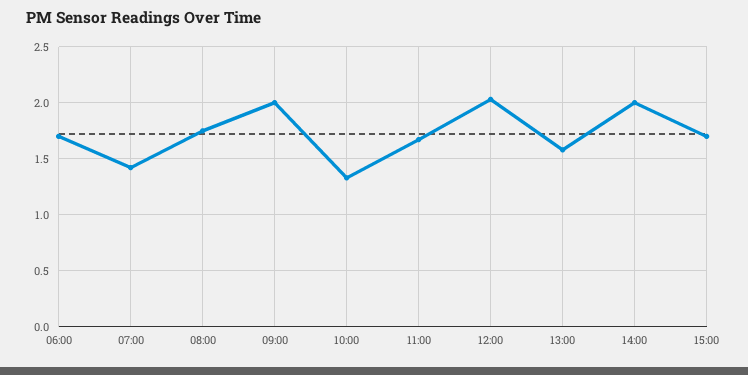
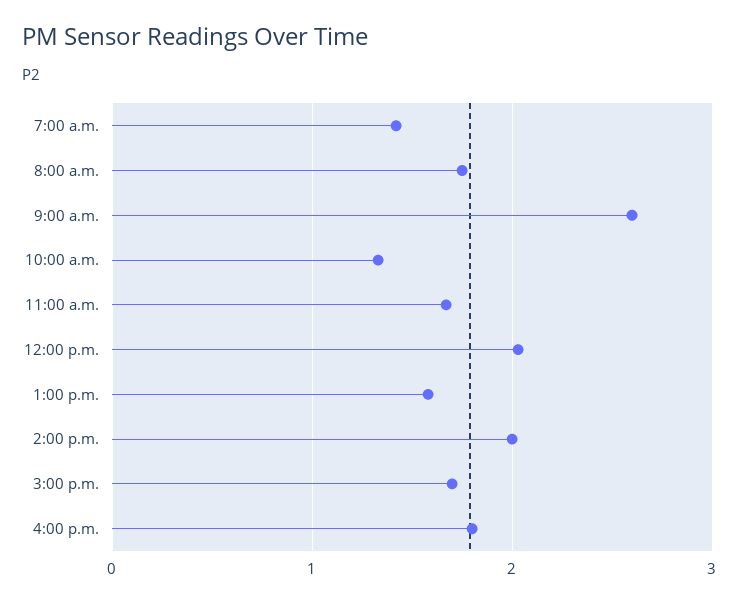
06:00: 1.7 -> none
09:00: 2 -> 2.6
4:00 p.m.: none -> 1.8

